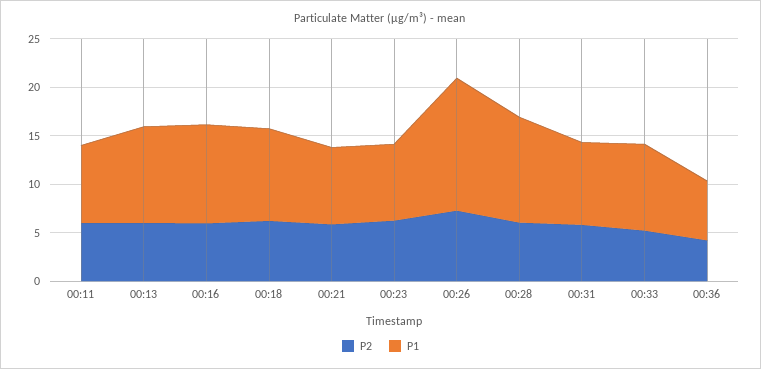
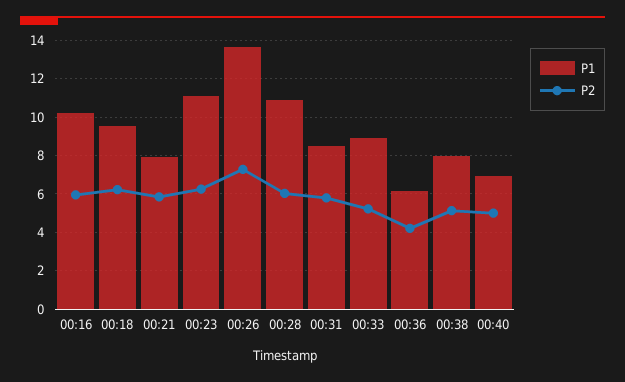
P2, 00:11: 6 -> none
P1, 00:11: 8 -> none
P2, 00:13: 6 -> none
P1, 00:13: 10 -> none
P1, 00:23: 8 -> 11
P1, 00:38: none -> 8
P2, 00:38: none -> 5
P1, 00:40: none -> 7
P2, 00:40: none -> 5

